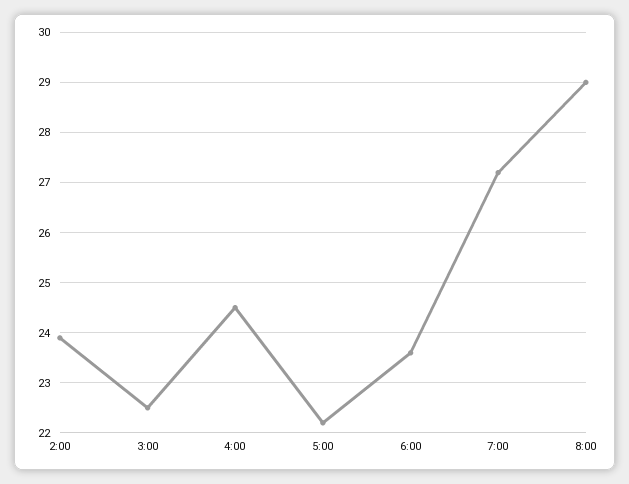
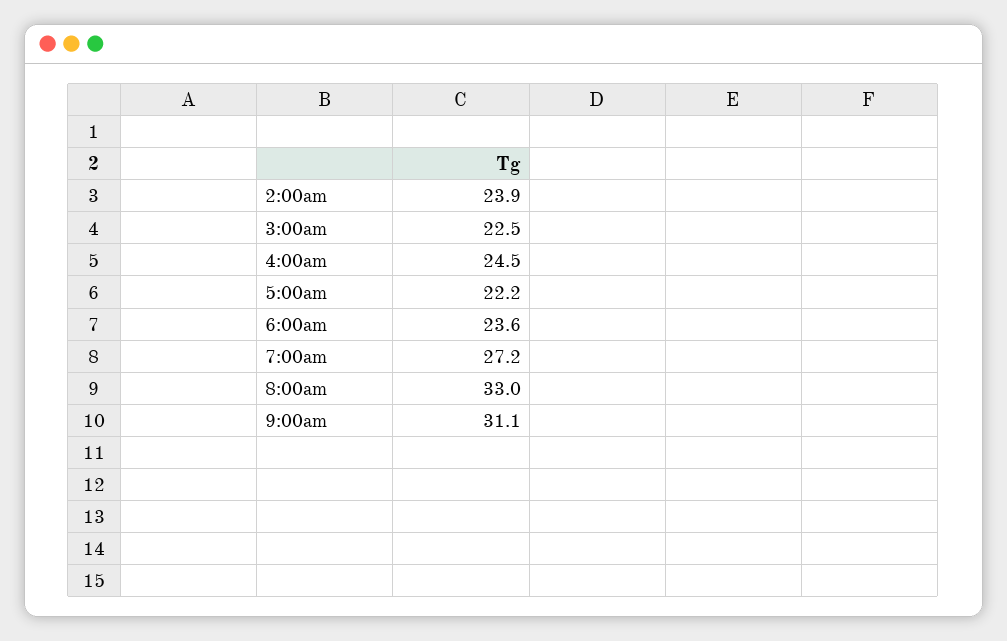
8:00: 29 -> 33
9:00am: none -> 31.1

